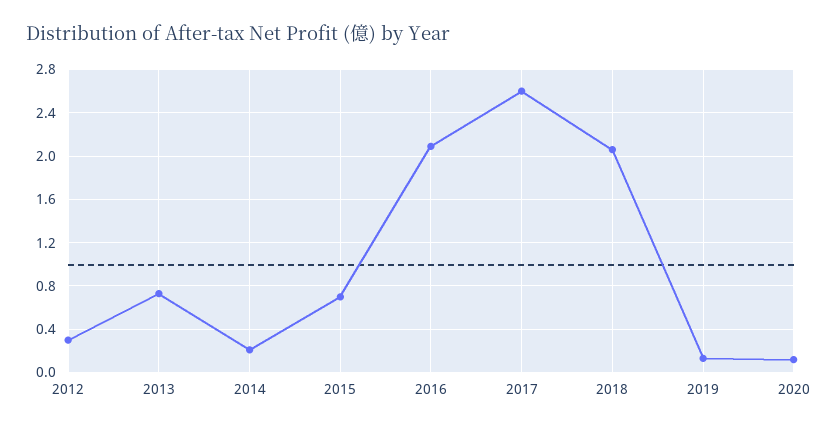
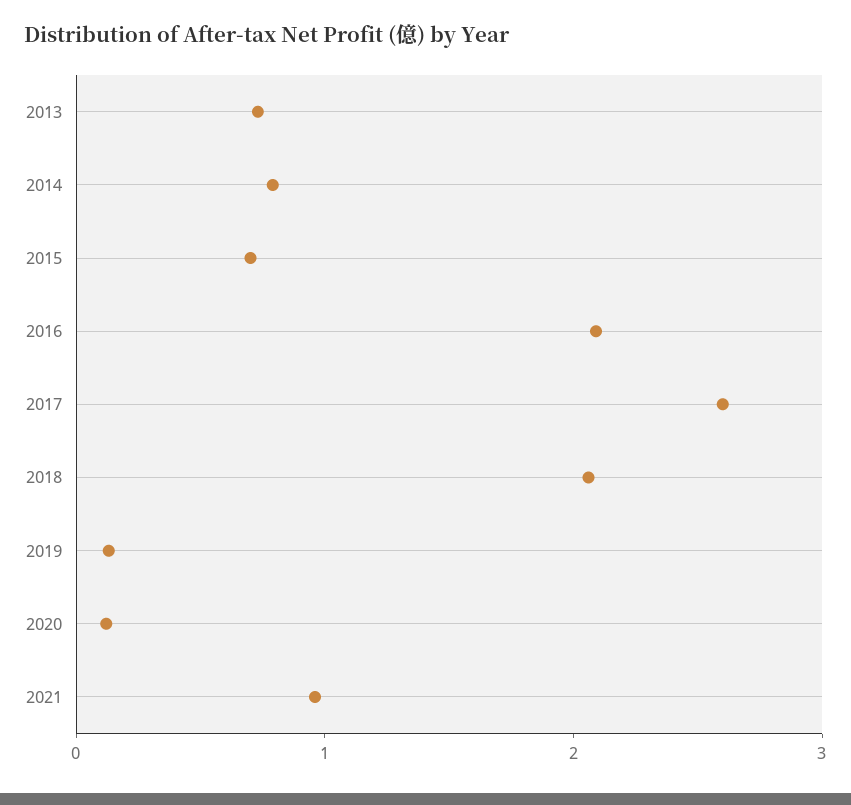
2012: 0.3 -> none
2014: 0.2 -> 0.8
2021: none -> 1

